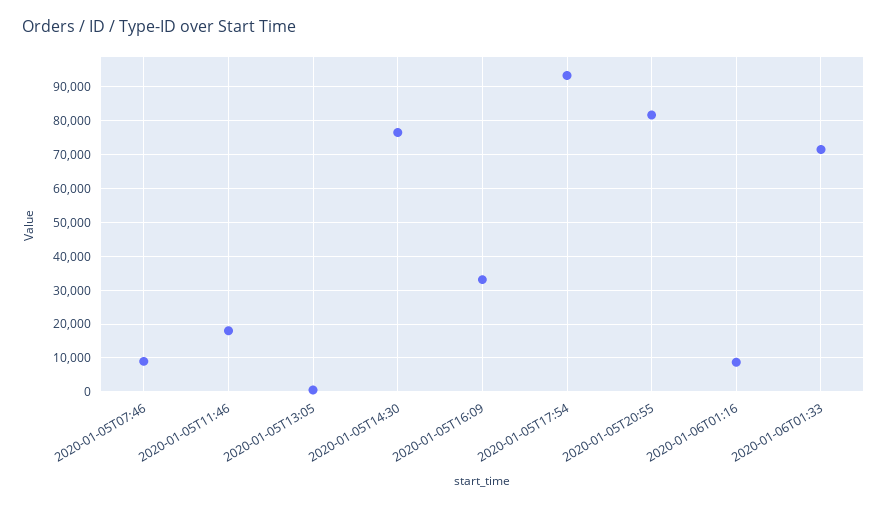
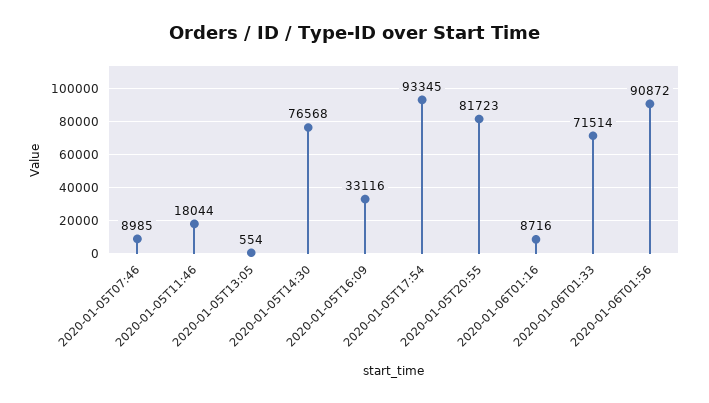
2020-01-06T01:56: none -> 90872

